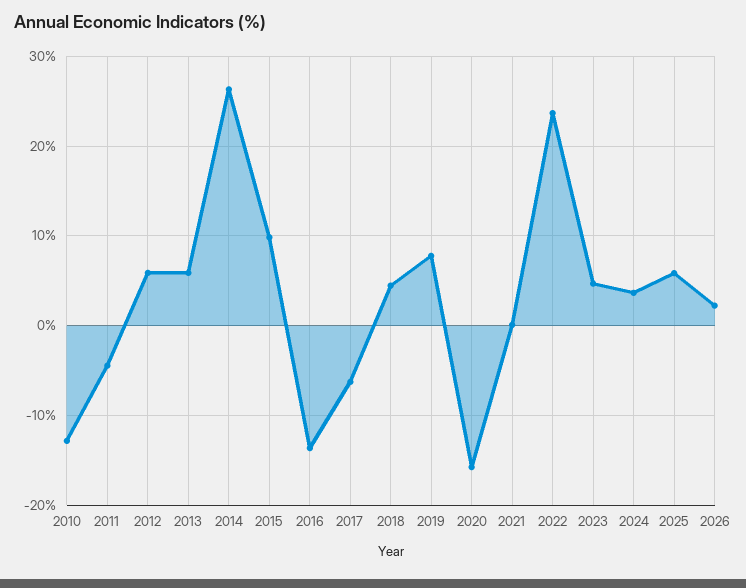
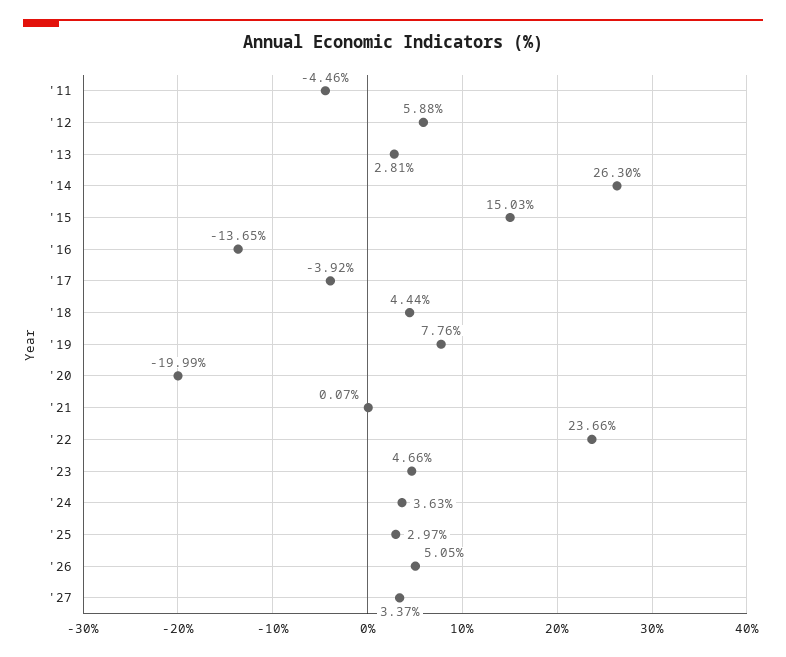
2010: -13 -> none
2013: 6 -> 2.81
2015: 10 -> 15.03
2017: -6 -> -3.92
2020: -16 -> -19.99
2025: 6 -> 2.97
2026: 2 -> 5.05
'27: none -> 3.37

